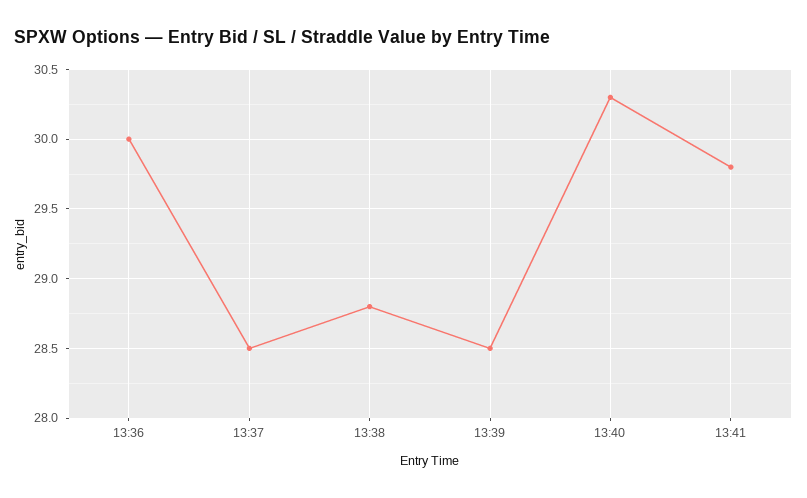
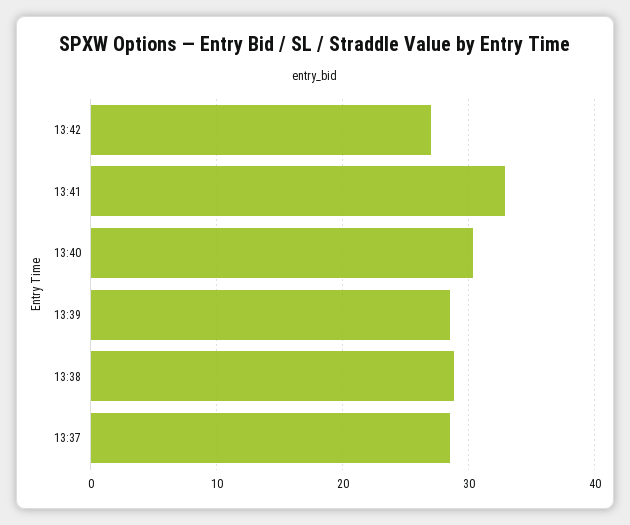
13:36: 30 -> none
13:41: 29.8 -> 33
13:42: none -> 27

